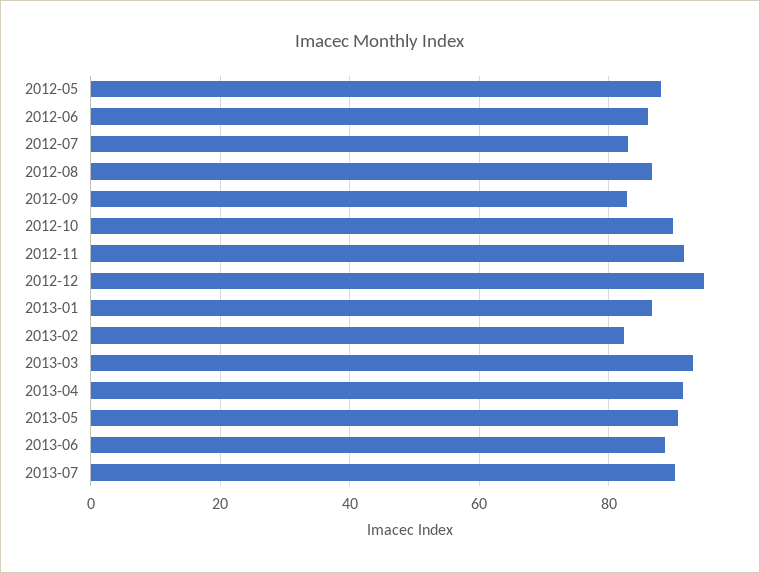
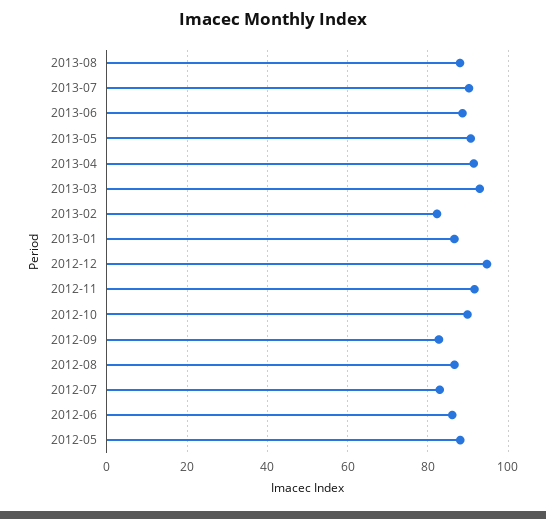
2013-08: none -> 88

